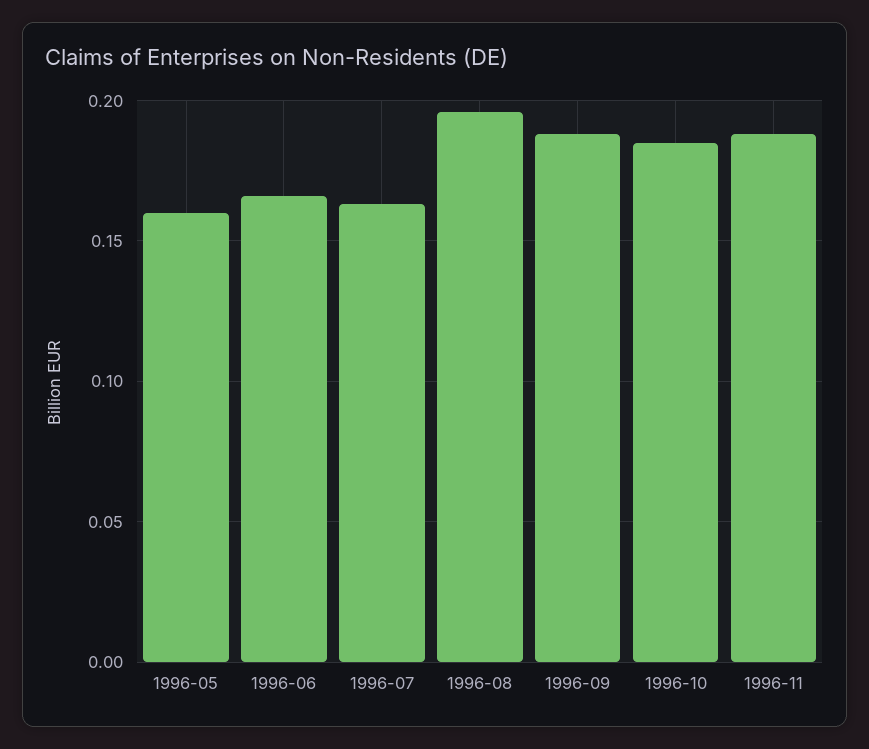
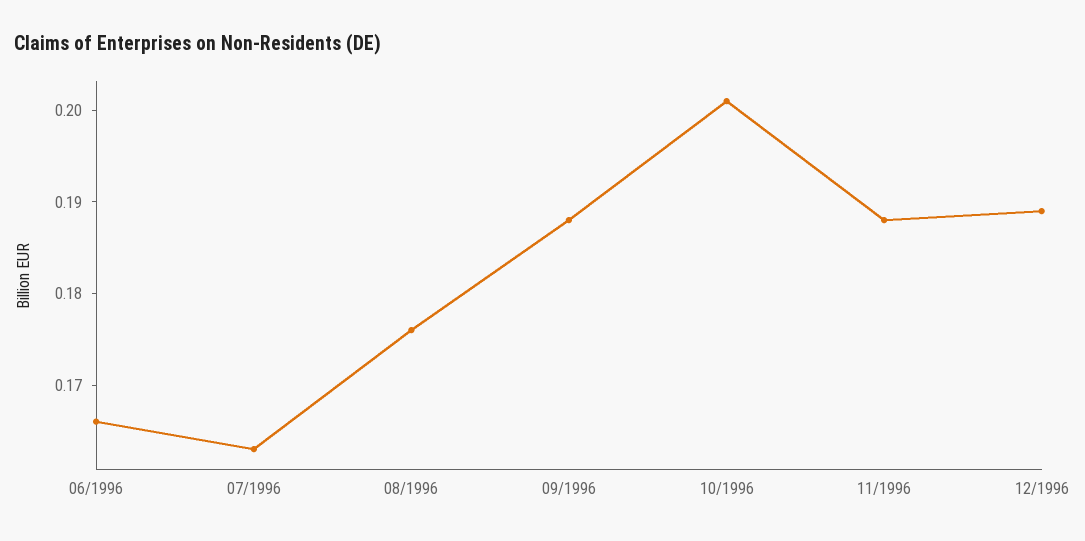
1996-05: 0.16 -> none
1996-08: 0.195 -> 0.176
1996-10: 0.185 -> 0.201
12/1996: none -> 0.189

